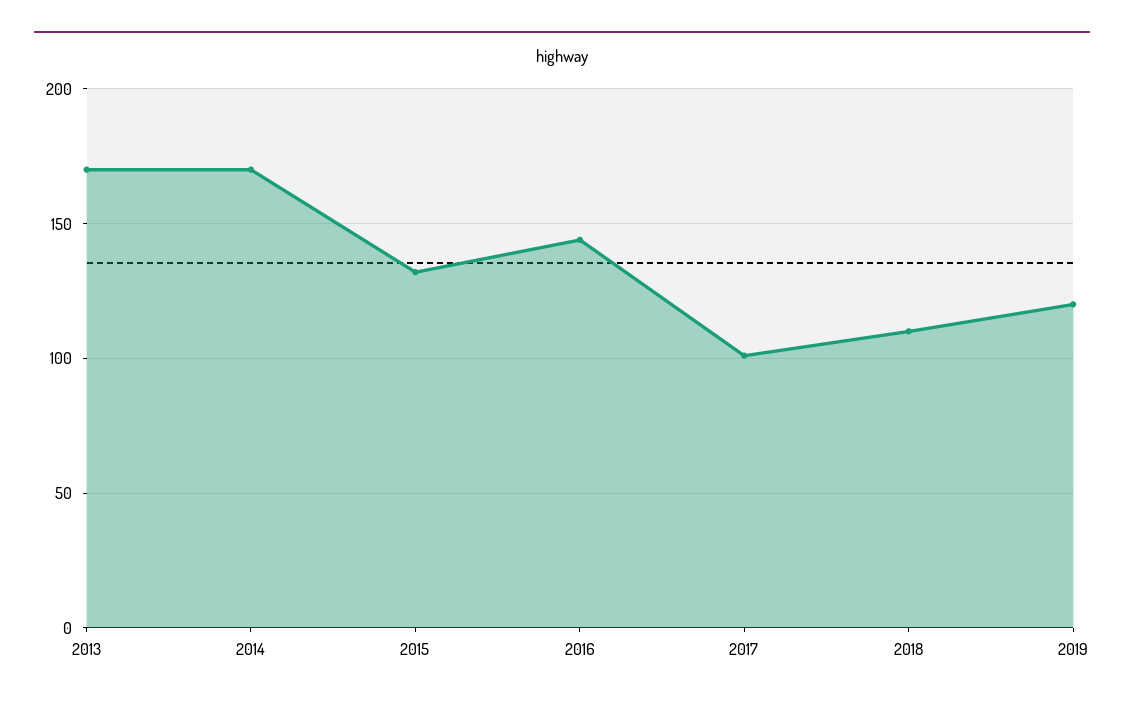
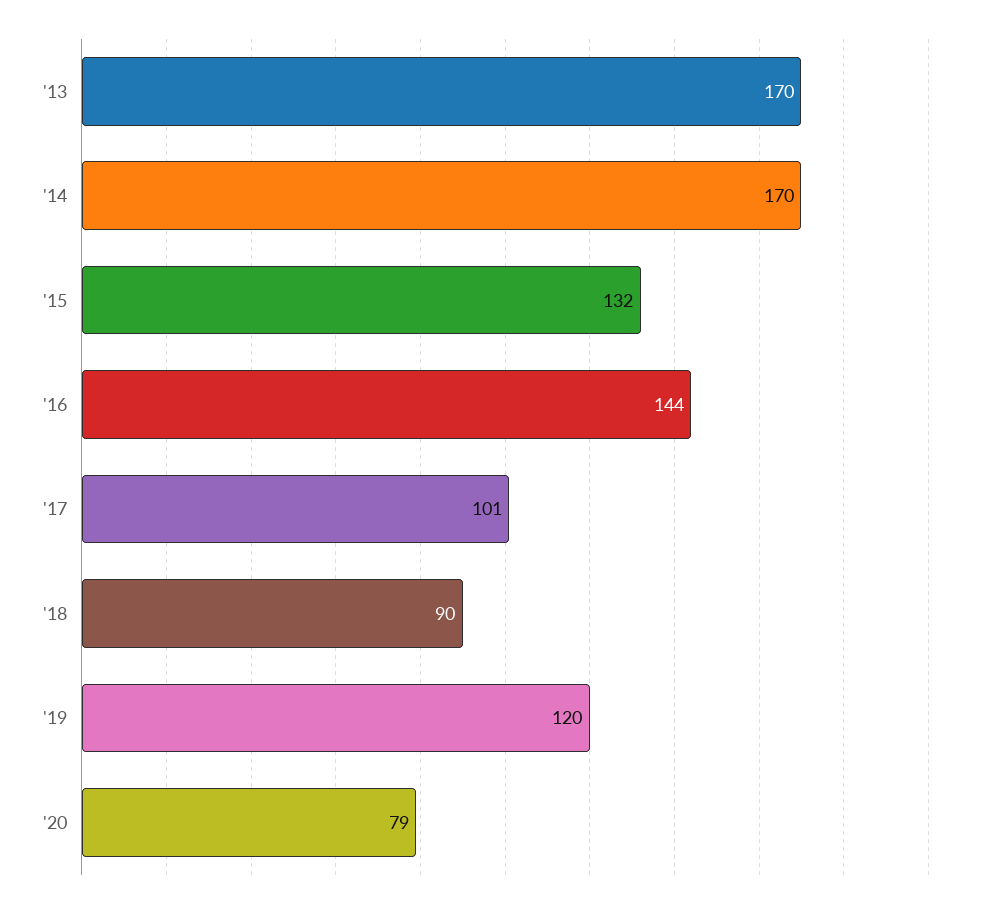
2018: 110 -> 90
'20: none -> 79

